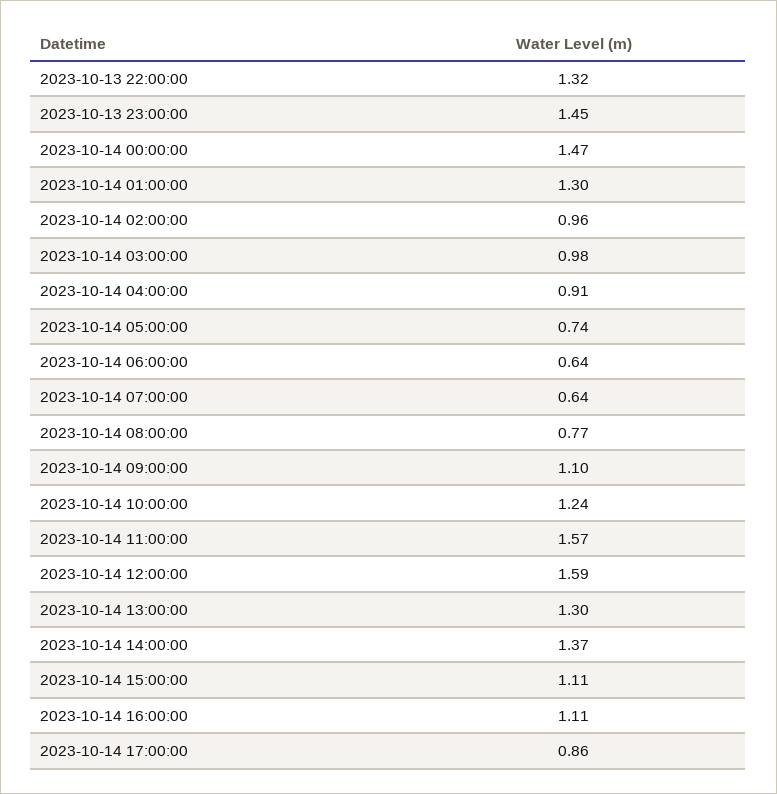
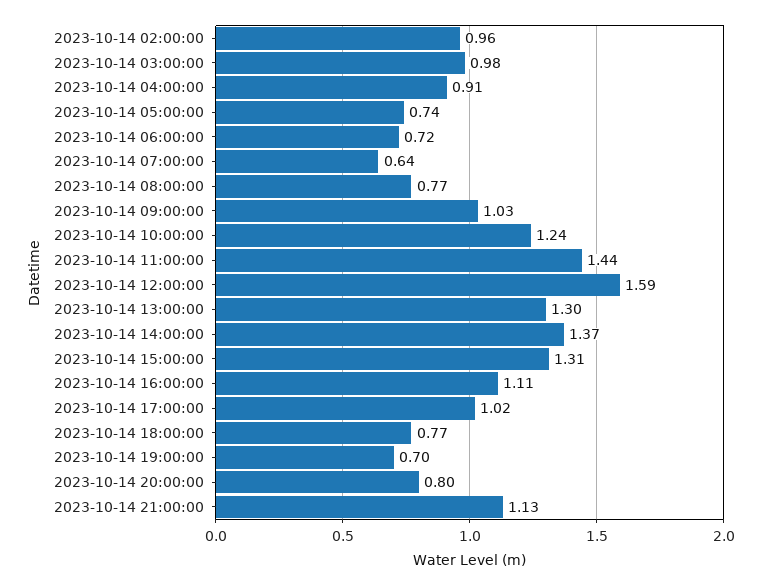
2023-10-13 22:00:00: 1.32 -> none
2023-10-13 23:00:00: 1.45 -> none
2023-10-14 00:00:00: 1.47 -> none
2023-10-14 01:00:00: 1.3 -> none
2023-10-14 06:00:00: 0.64 -> 0.72
2023-10-14 09:00:00: 1.1 -> 1.03
2023-10-14 11:00:00: 1.57 -> 1.44
2023-10-14 15:00:00: 1.11 -> 1.31
2023-10-14 17:00:00: 0.86 -> 1.02
2023-10-14 18:00:00: none -> 0.77
2023-10-14 19:00:00: none -> 0.7
2023-10-14 20:00:00: none -> 0.8
2023-10-14 21:00:00: none -> 1.13

